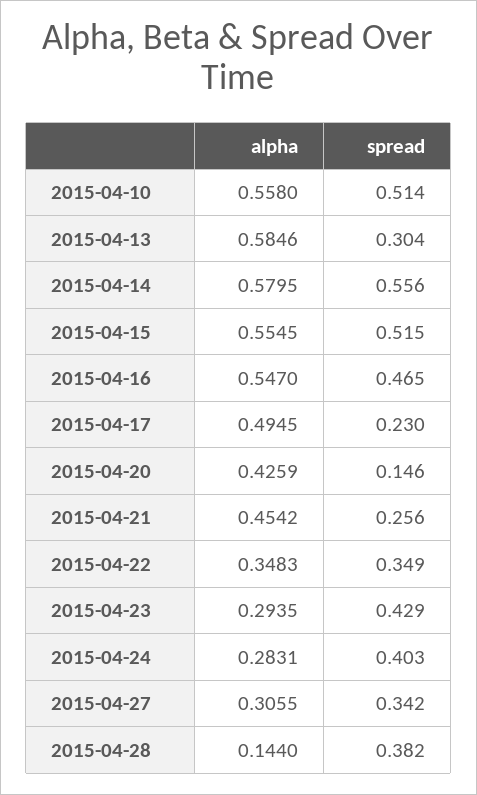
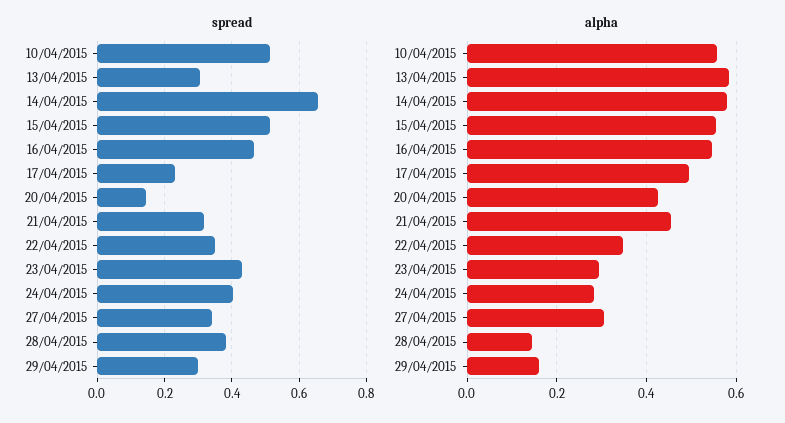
spread, 2015-04-14: 0.556 -> 0.66
spread, 2015-04-21: 0.256 -> 0.32
spread, 29/04/2015: none -> 0.3
alpha, 29/04/2015: none -> 0.16

